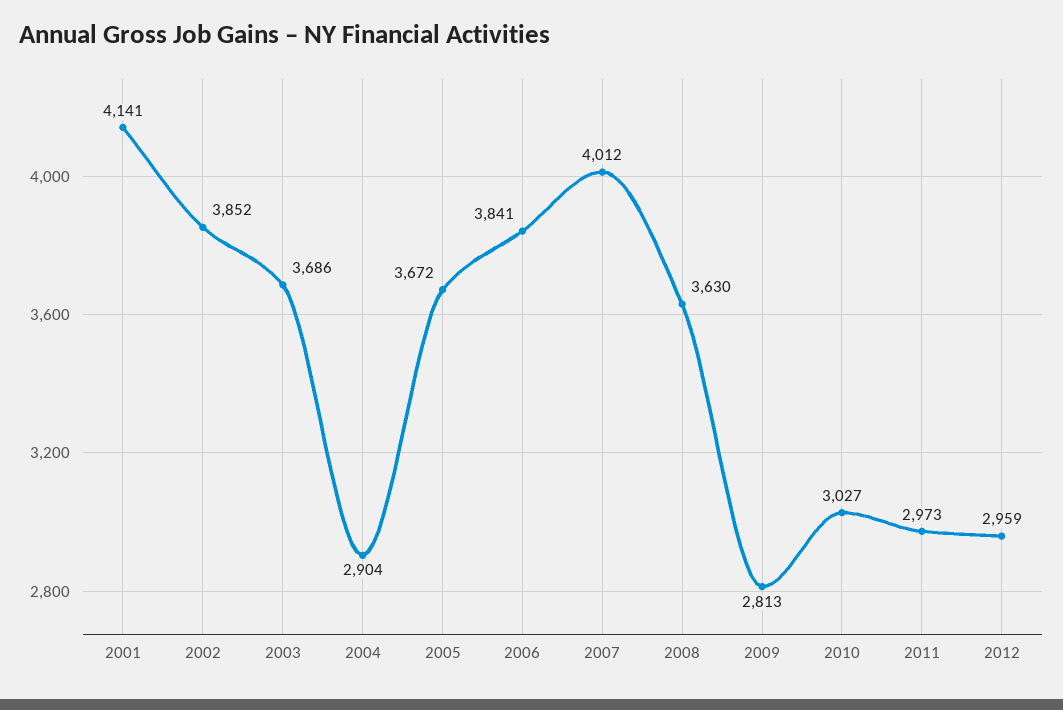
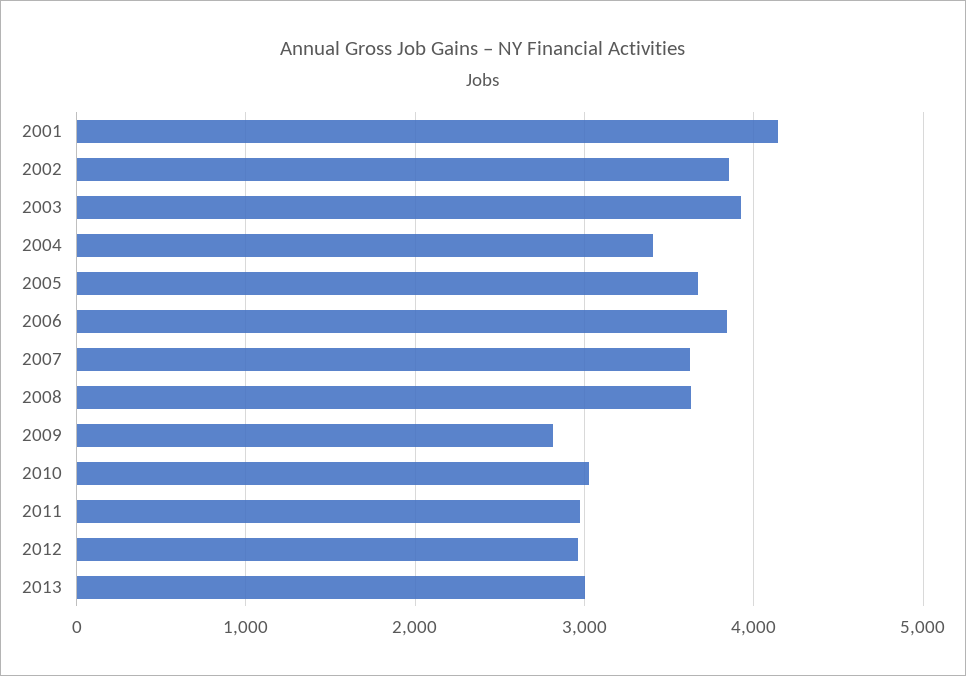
2003: 3686 -> 3900
2004: 2904 -> 3400
2007: 4012 -> 3600
2013: none -> 3000

